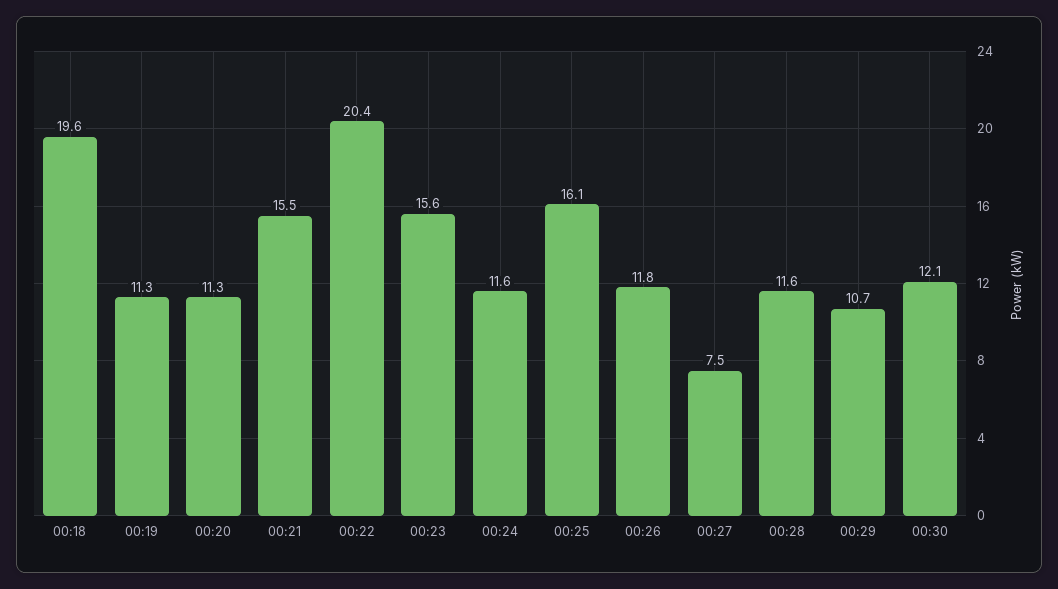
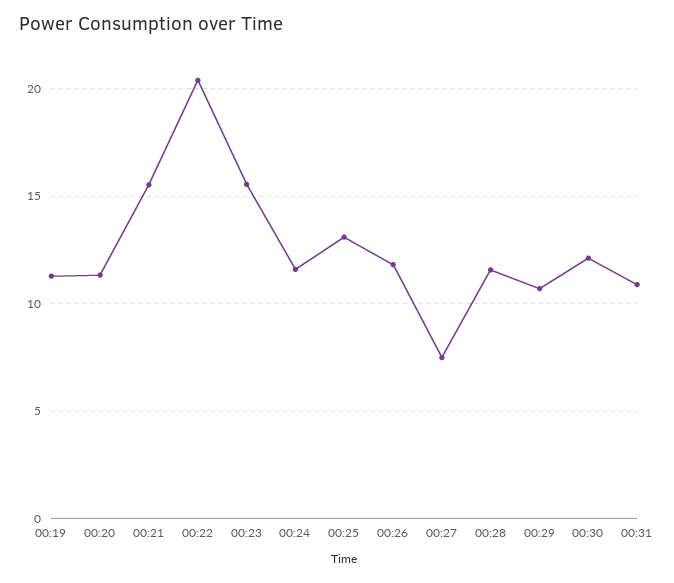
00:18: 19.6 -> none
00:25: 16.1 -> 13
00:31: none -> 11

